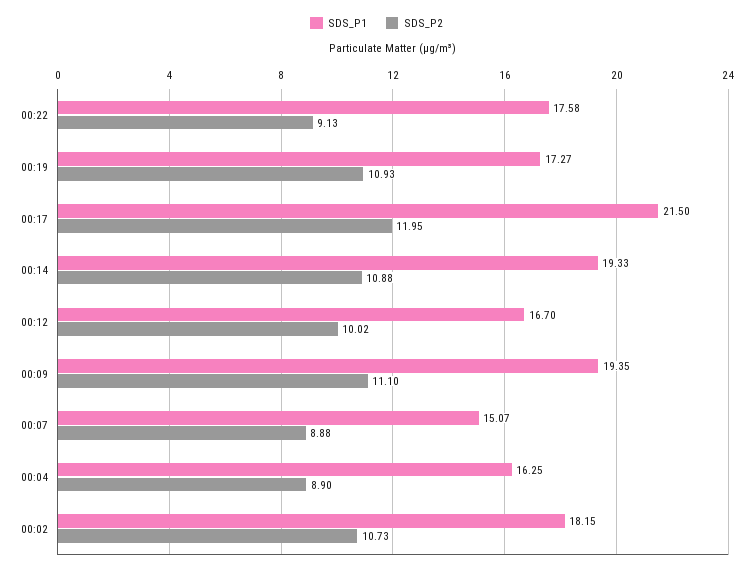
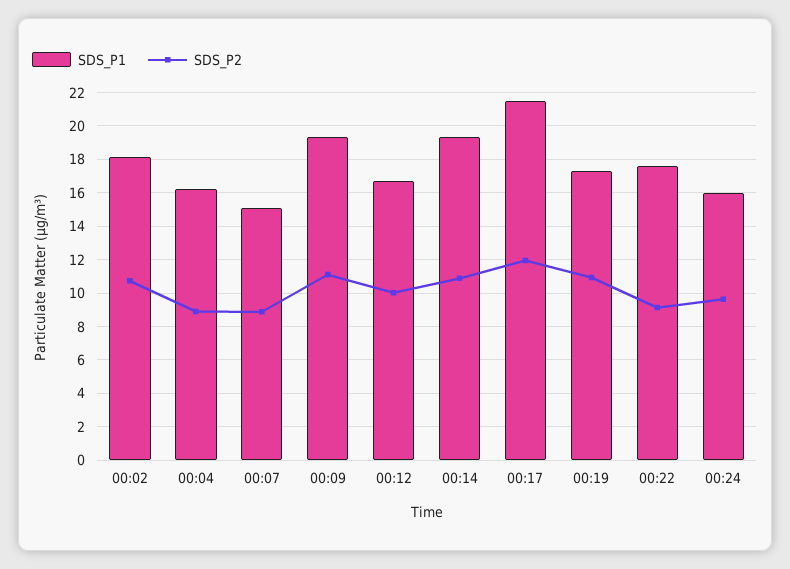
SDS_P1, 00:24: none -> 16
SDS_P2, 00:24: none -> 9.5

